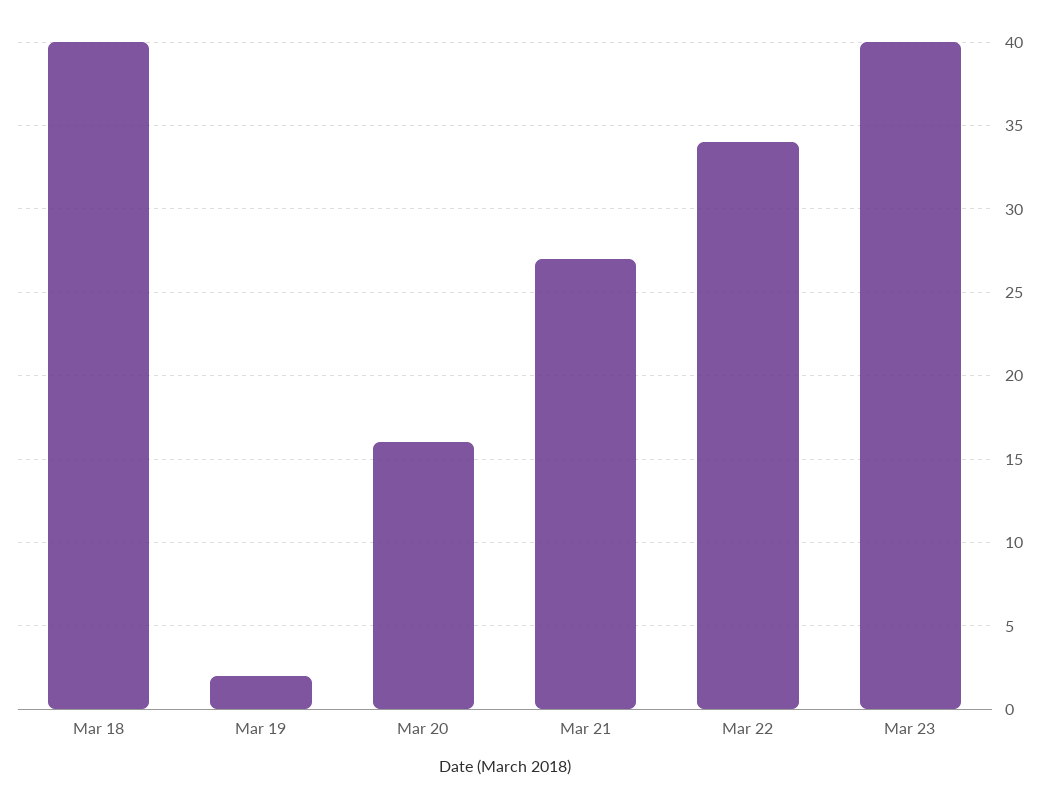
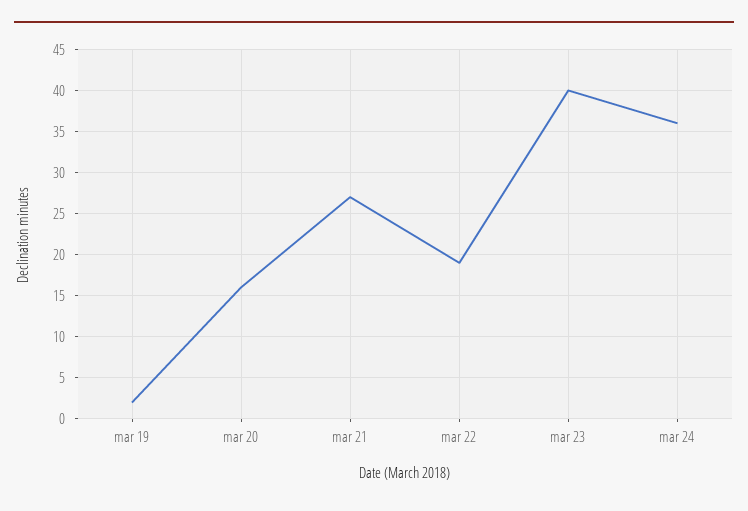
Mar 18: 40 -> none
Mar 22: 34 -> 19
mar 24: none -> 36

